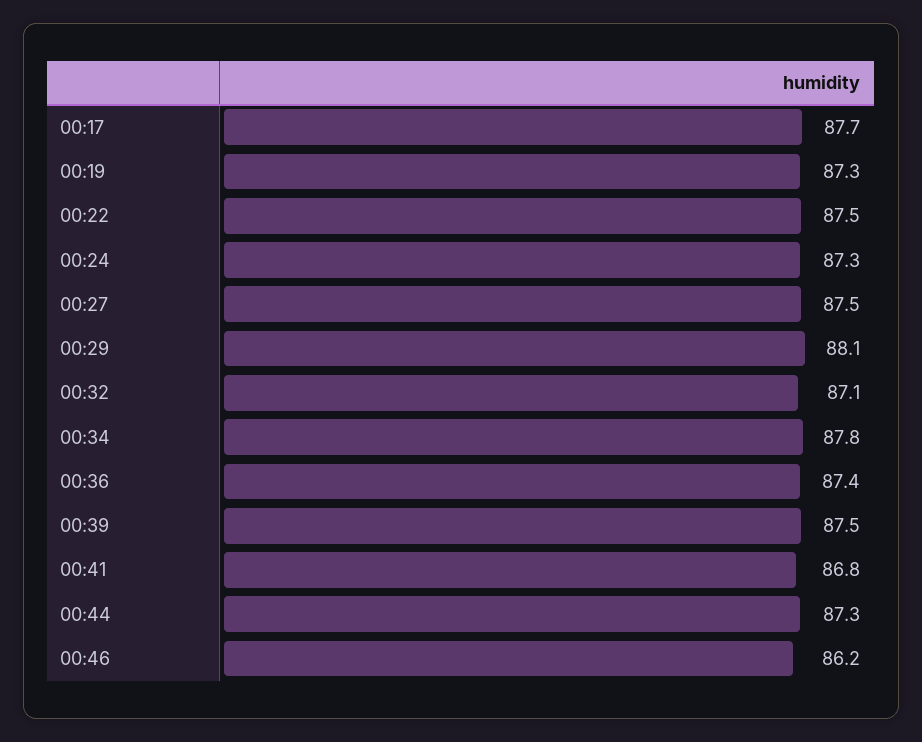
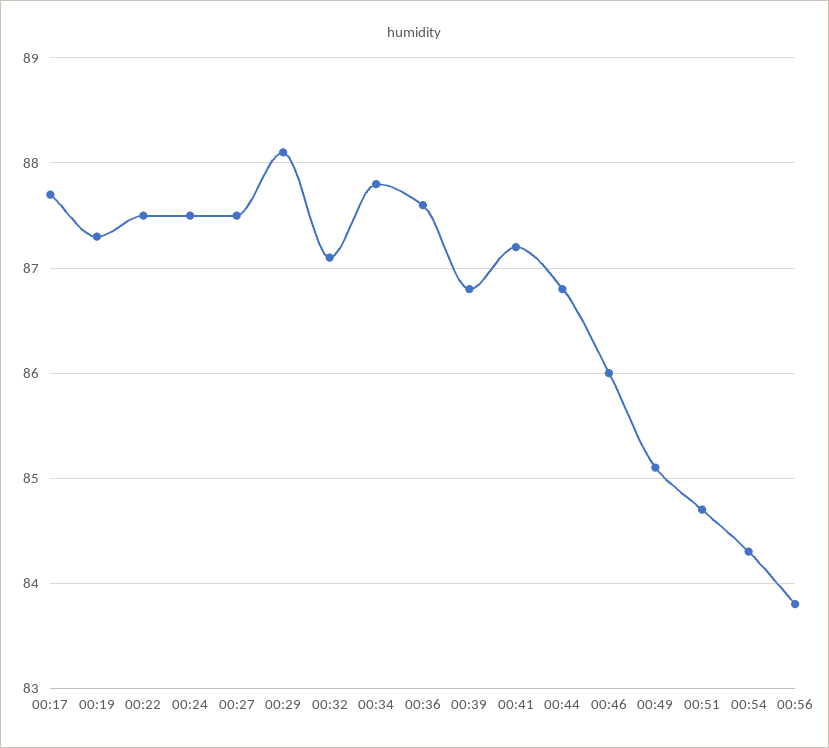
00:24: 87.3 -> 87.5
00:36: 87.4 -> 87.6
00:39: 87.5 -> 86.8
00:41: 86.8 -> 87.2
00:44: 87.3 -> 86.8
00:46: 86.2 -> 86
00:49: none -> 85.1
00:51: none -> 84.7
00:54: none -> 84.3
00:56: none -> 83.8

